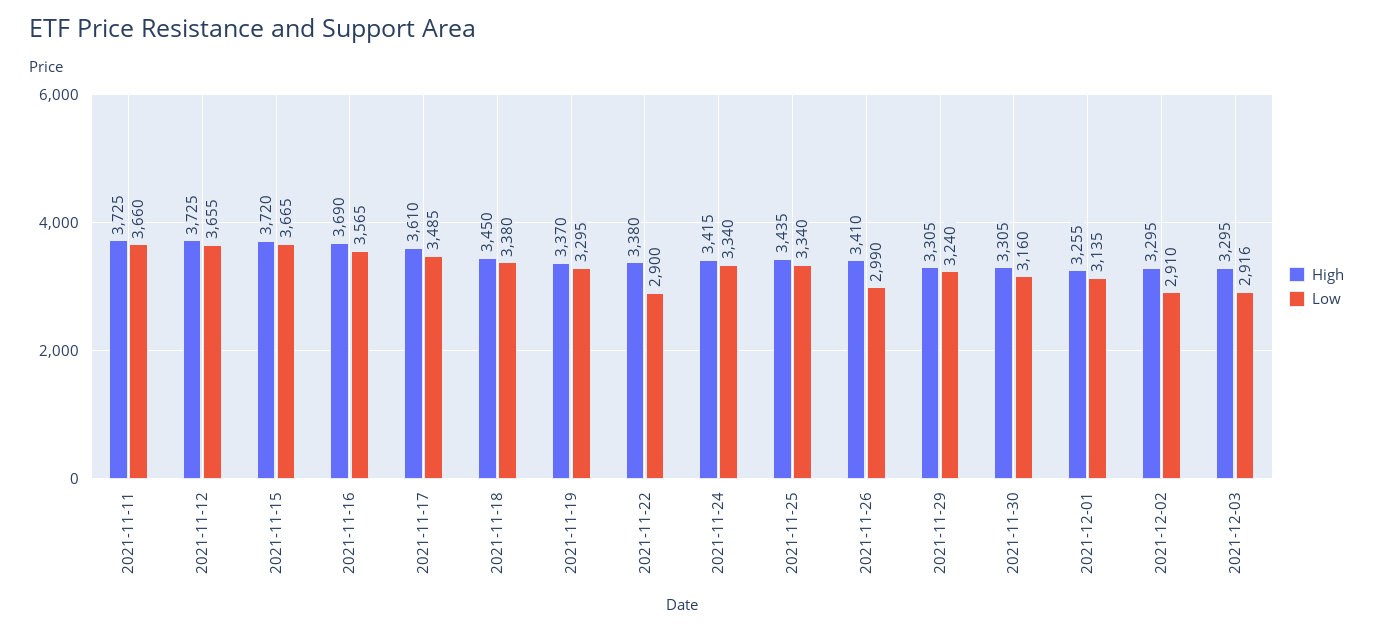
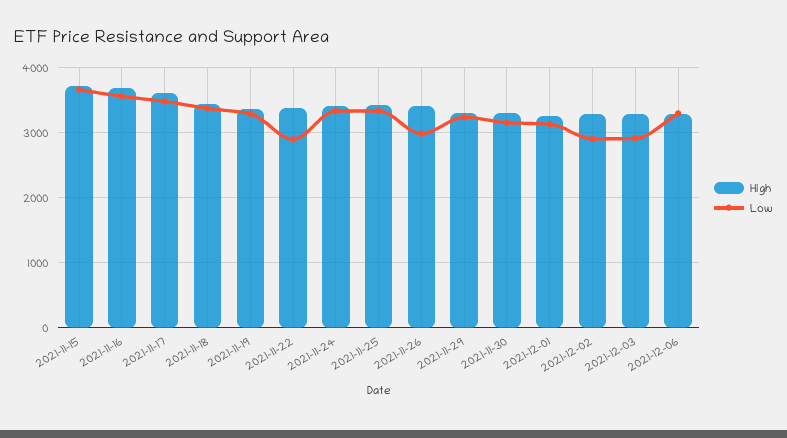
High, 2021-11-11: 3725 -> none
Low, 2021-11-11: 3660 -> none
High, 2021-11-12: 3725 -> none
Low, 2021-11-12: 3655 -> none
High, 2021-12-06: none -> 3300
Low, 2021-12-06: none -> 3300

